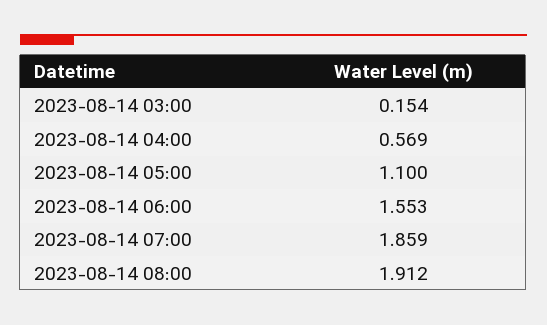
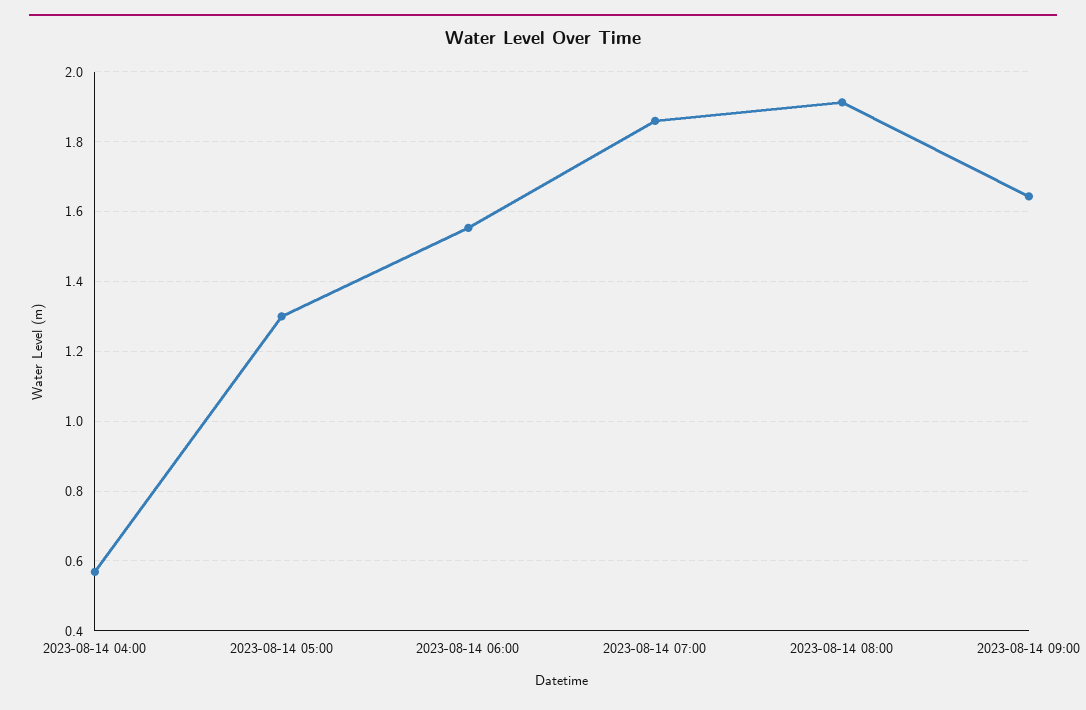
2023-08-14 03:00: 0.154 -> none
2023-08-14 05:00: 1.1 -> 1.3
2023-08-14 09:00: none -> 1.64

